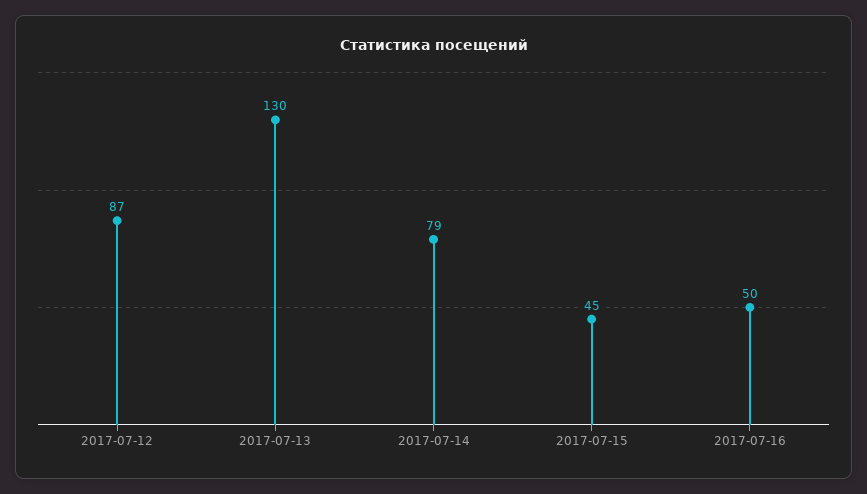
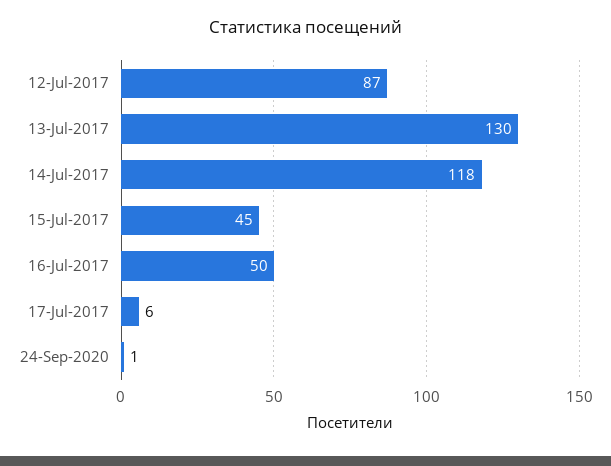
2017-07-14: 79 -> 118
17-Jul-2017: none -> 6
24-Sep-2020: none -> 1

